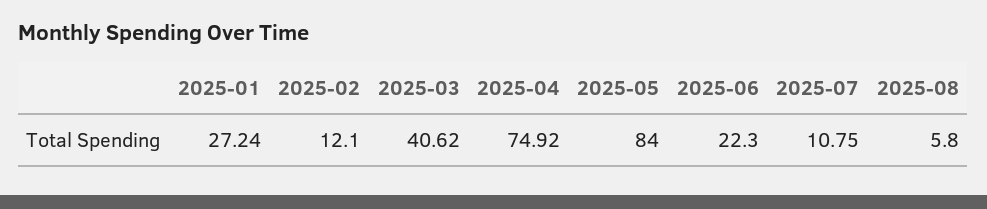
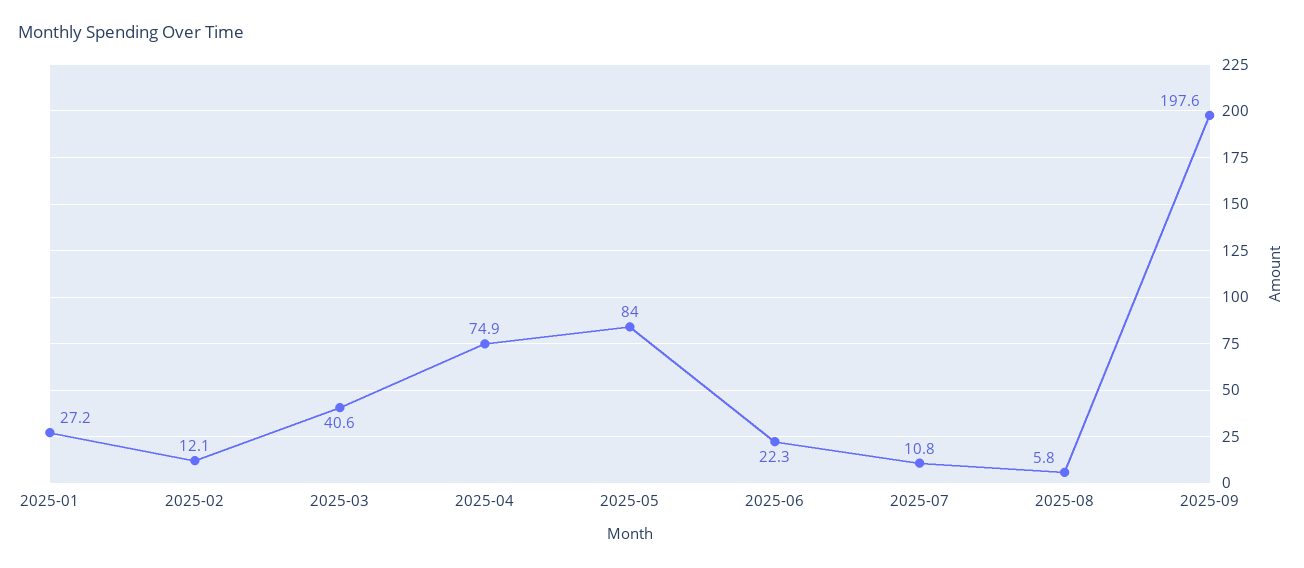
2025-09: none -> 197.6

